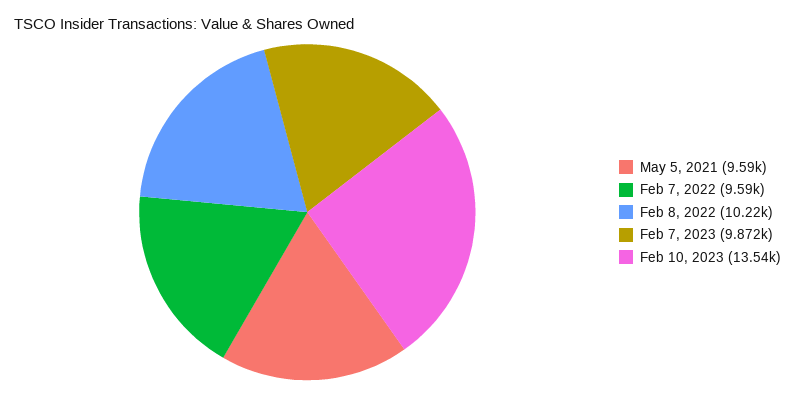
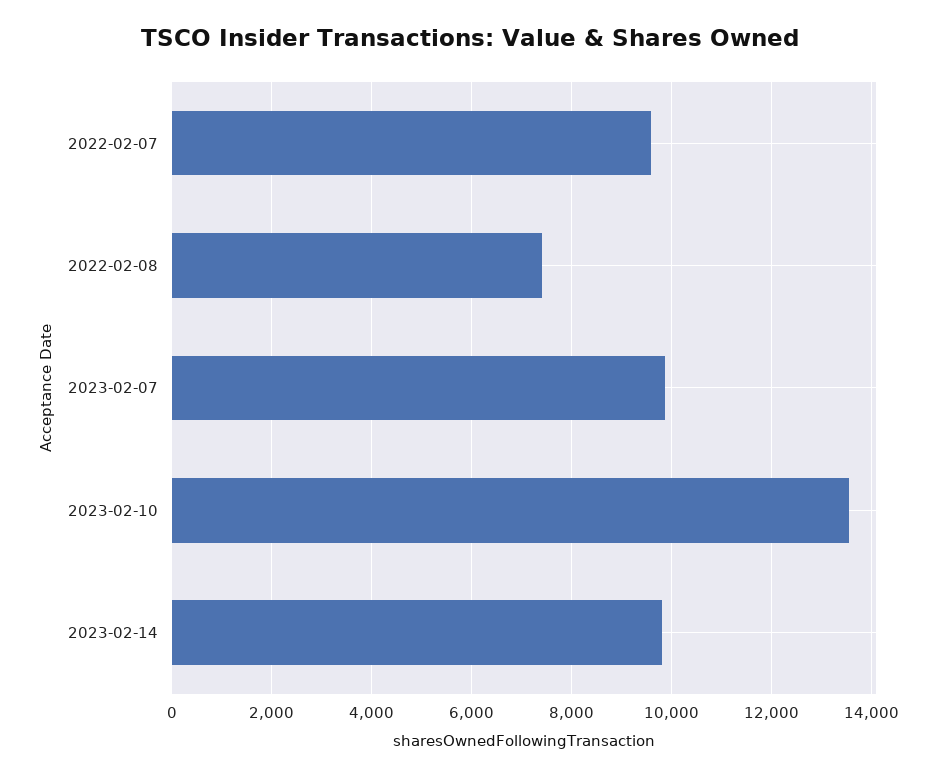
May 5, 2021: 9590 -> none
Feb 8, 2022: 10220 -> 7400
2023-02-14: none -> 9800

